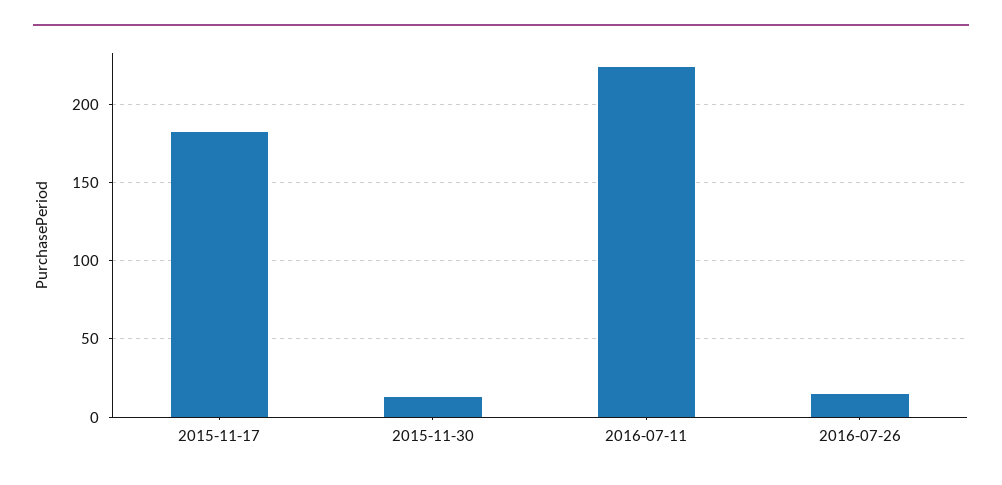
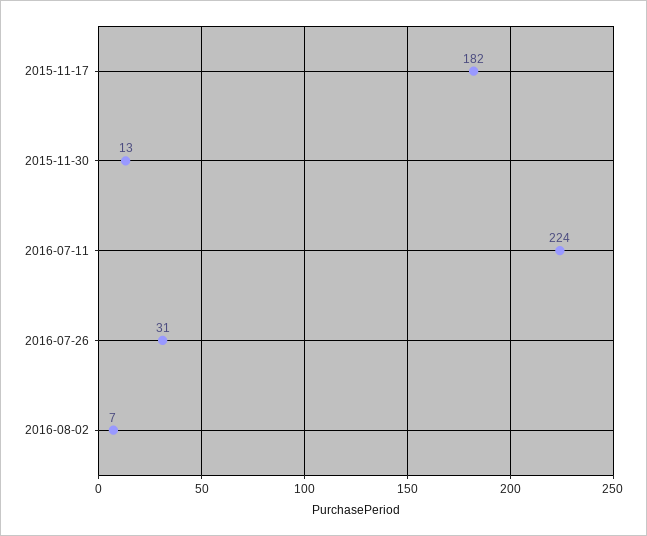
2016-07-26: 15 -> 31
2016-08-02: none -> 7

